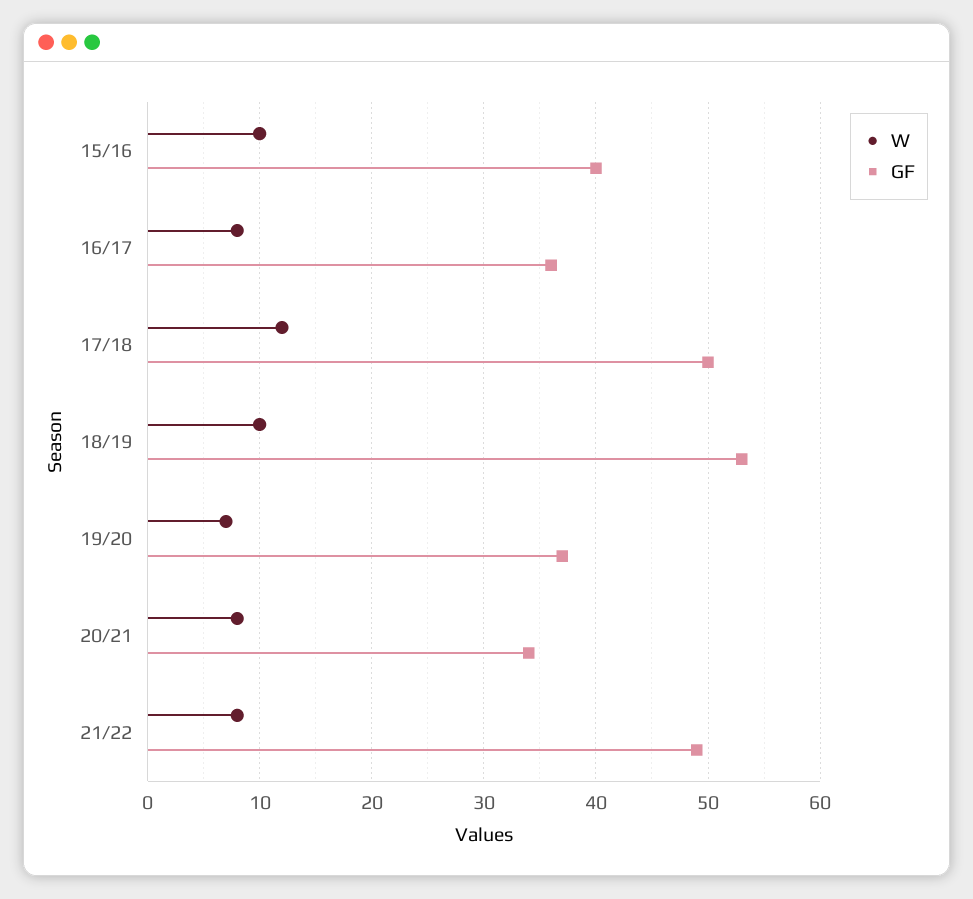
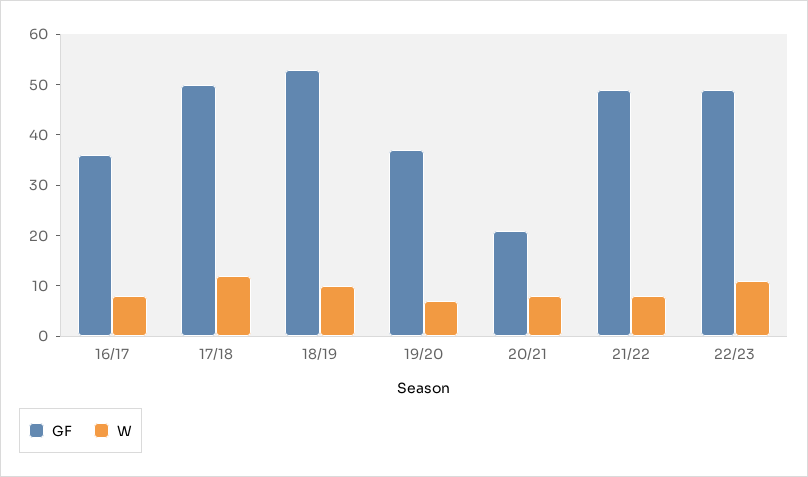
W, 15/16: 10 -> none
GF, 15/16: 40 -> none
GF, 20/21: 34 -> 20
GF, 22/23: none -> 50
W, 22/23: none -> 10

